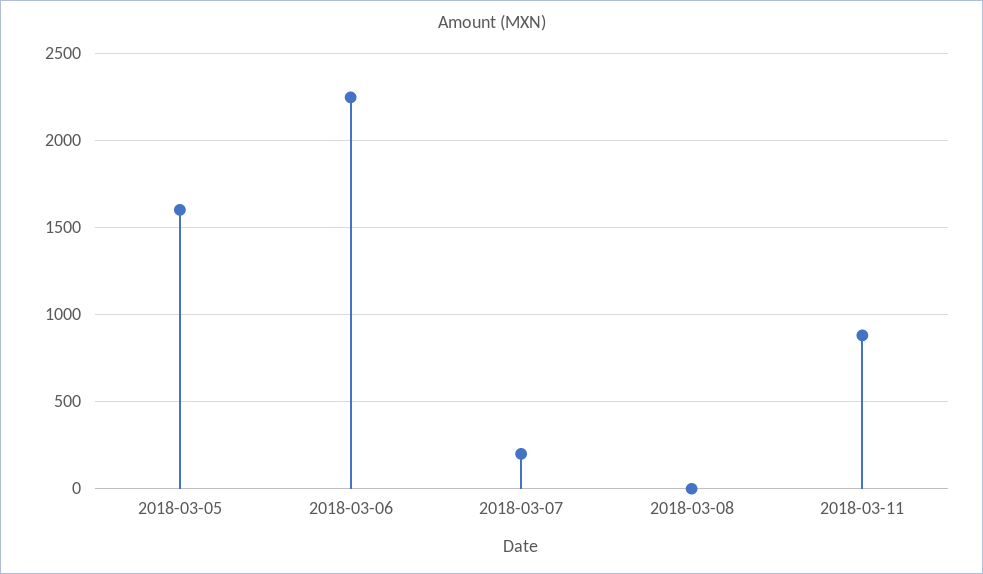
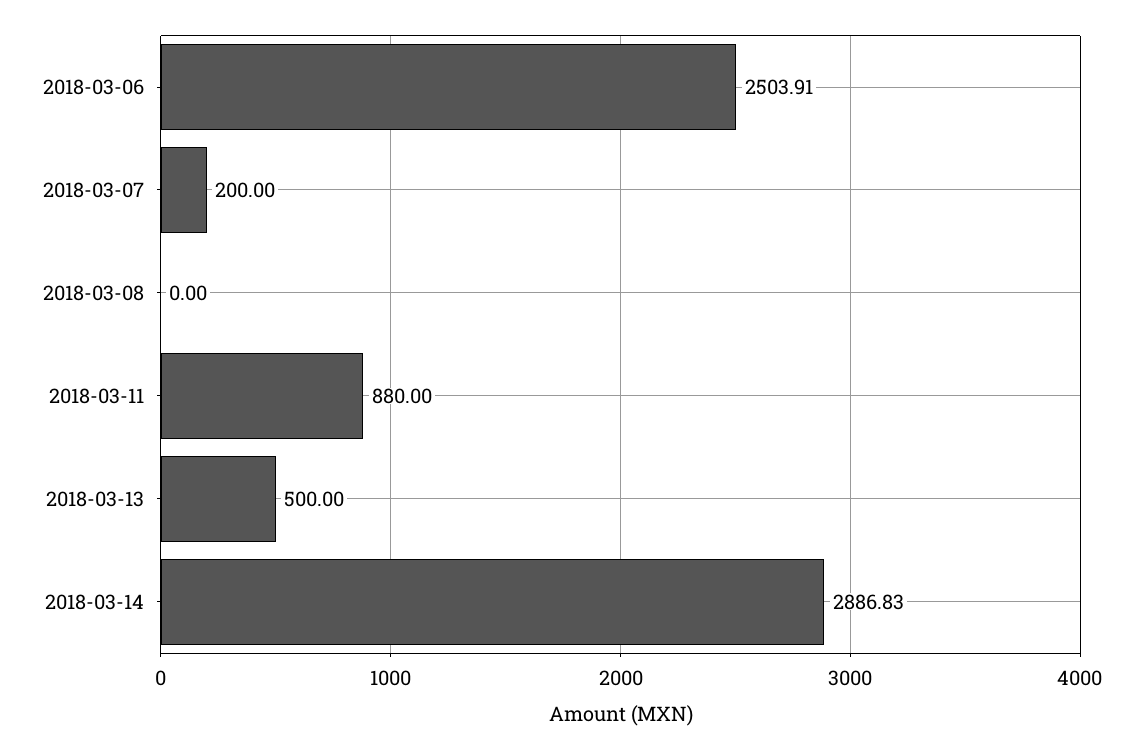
2018-03-05: 1600 -> none
2018-03-06: 2250 -> 2503.91
2018-03-13: none -> 500
2018-03-14: none -> 2886.83

